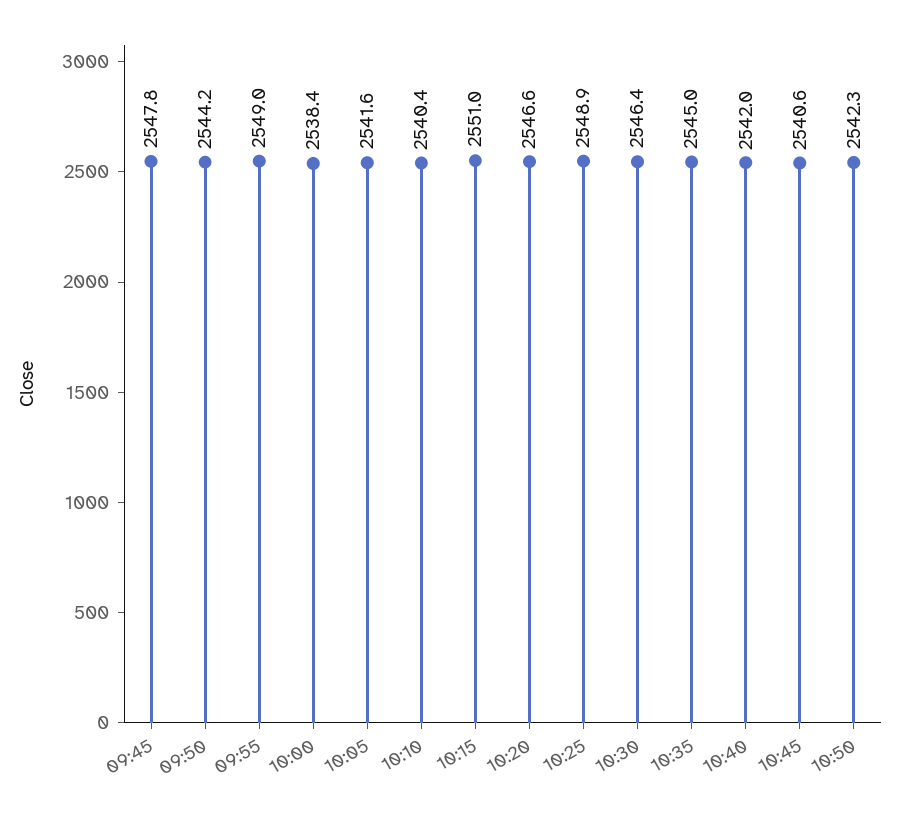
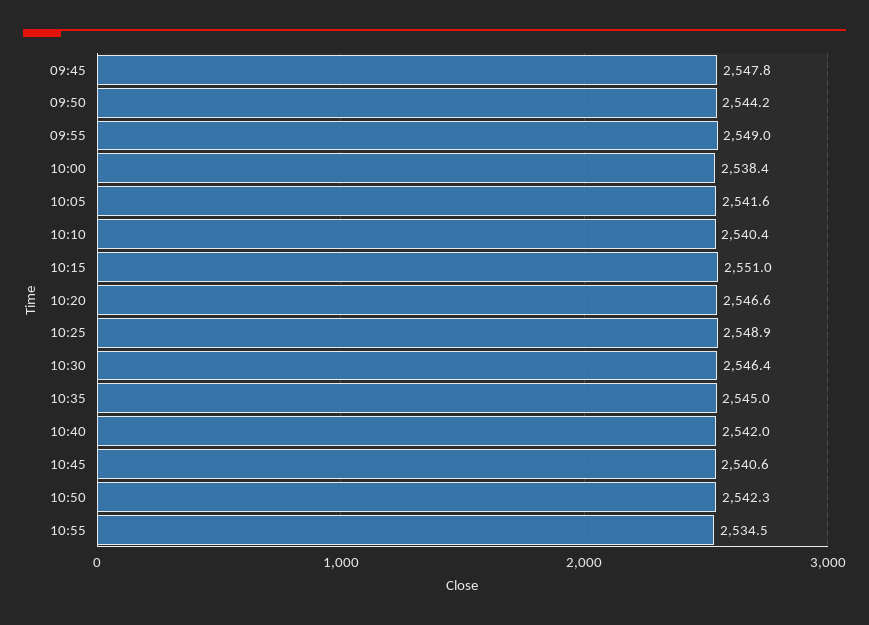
10:55: none -> 2534.5

